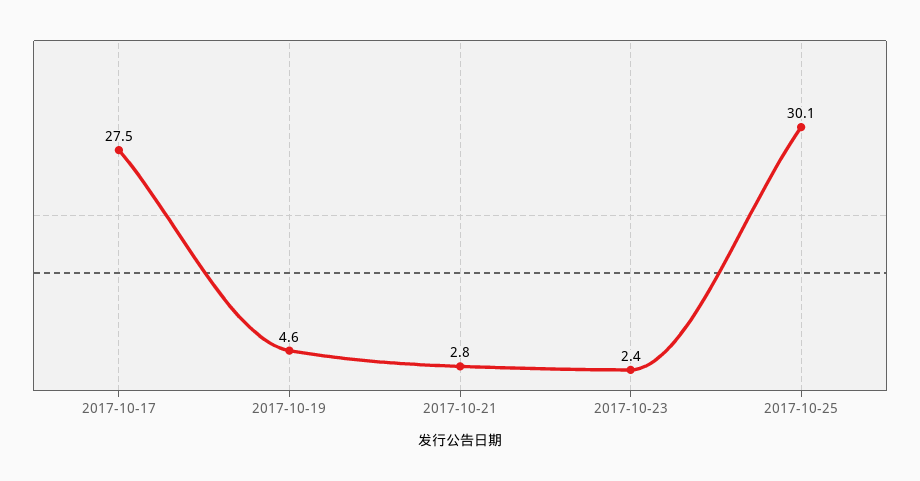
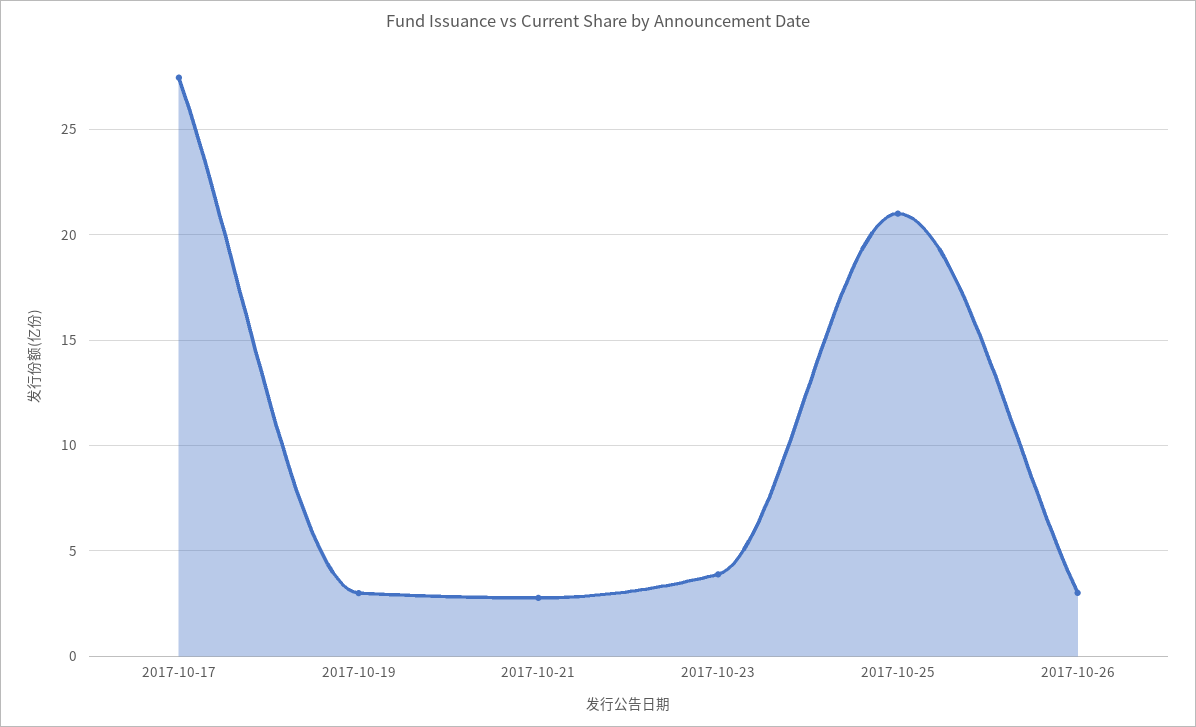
2017-10-19: 4.6 -> 3
2017-10-23: 2.4 -> 4
2017-10-25: 30.1 -> 21
2017-10-26: none -> 3

